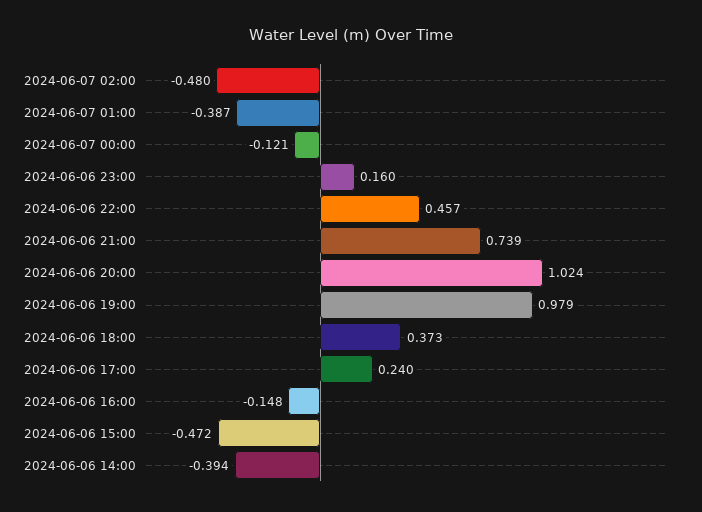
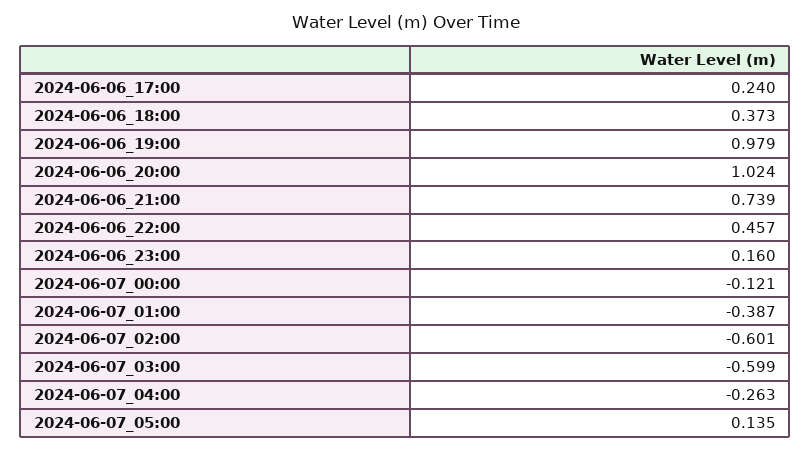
2024-06-07 02:00: -0.48 -> -0.601
2024-06-06 16:00: -0.148 -> none
2024-06-06 15:00: -0.472 -> none
2024-06-06 14:00: -0.394 -> none
2024-06-07_03:00: none -> -0.599
2024-06-07_04:00: none -> -0.263
2024-06-07_05:00: none -> 0.135

